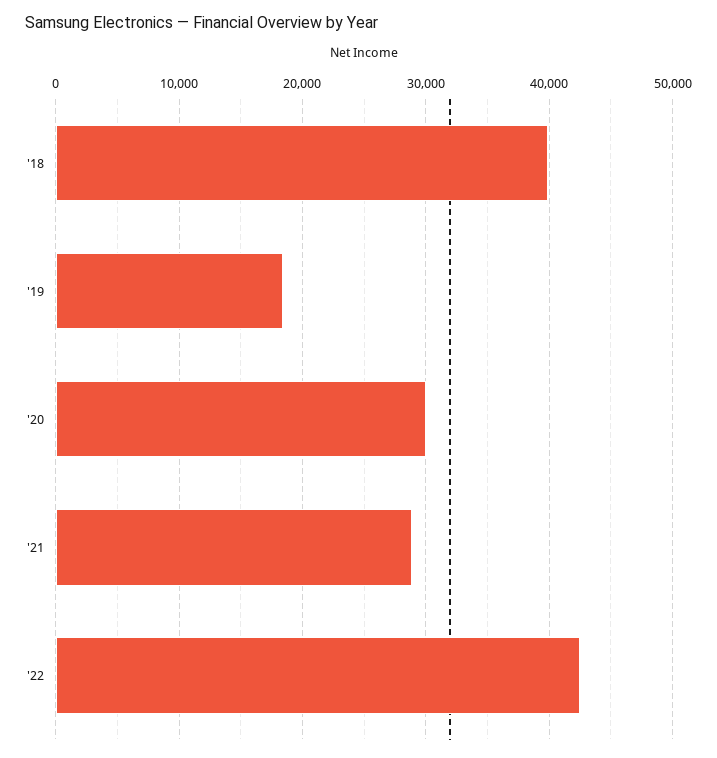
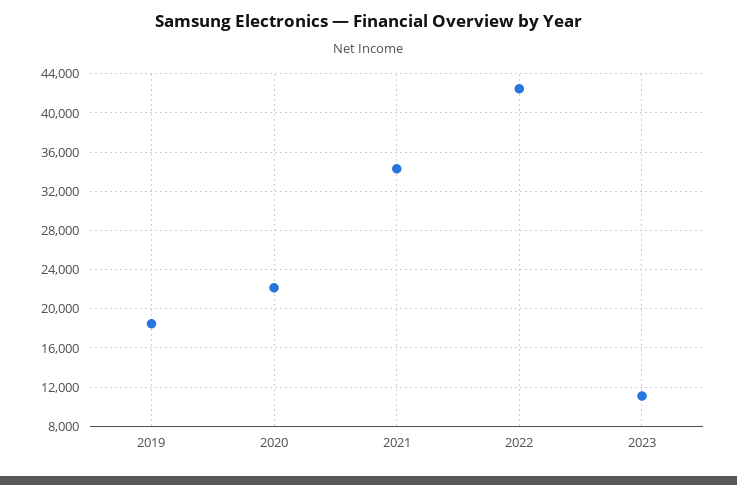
'18: 40000 -> none
'20: 30000 -> 22000
'21: 29000 -> 34000
2023: none -> 11000

